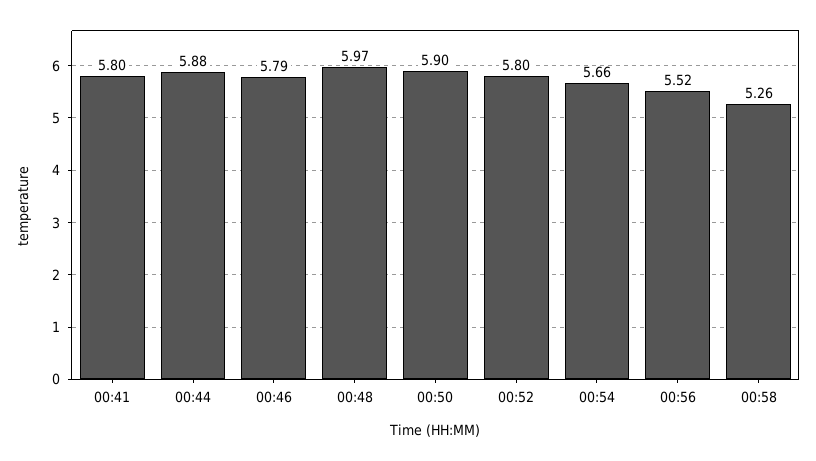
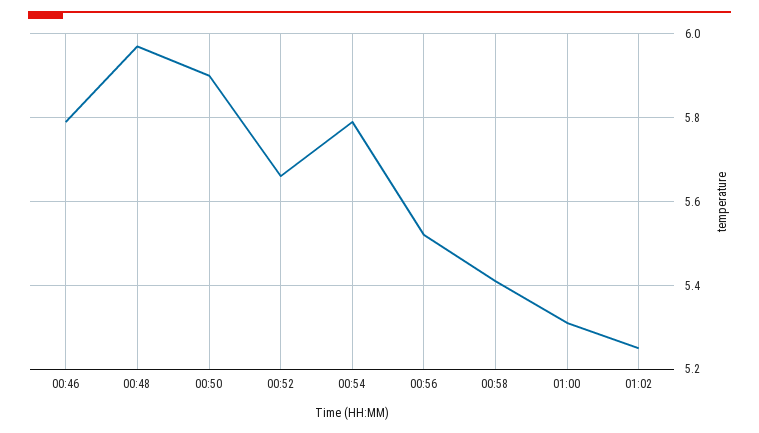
00:41: 5.8 -> none
00:44: 5.88 -> none
00:52: 5.8 -> 5.65
00:54: 5.66 -> 5.8
00:58: 5.26 -> 5.4
01:00: none -> 5.3
01:02: none -> 5.25

